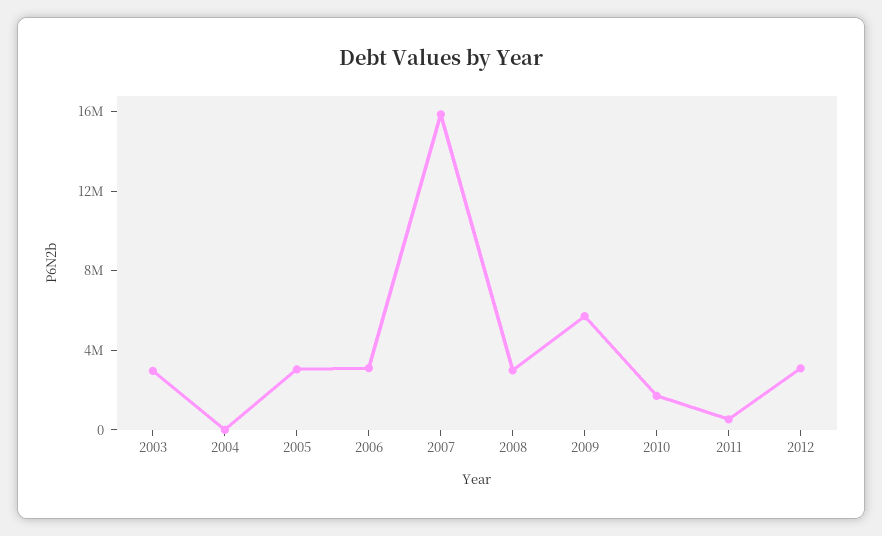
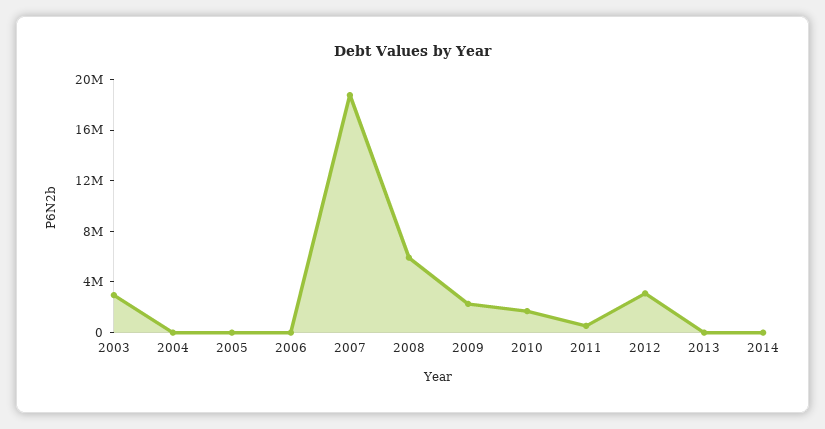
2005: 3000000 -> 0
2006: 3000000 -> 0
2007: 16000000 -> 19000000
2008: 3000000 -> 6000000
2009: 6000000 -> 2000000
2013: none -> 0
2014: none -> 0

